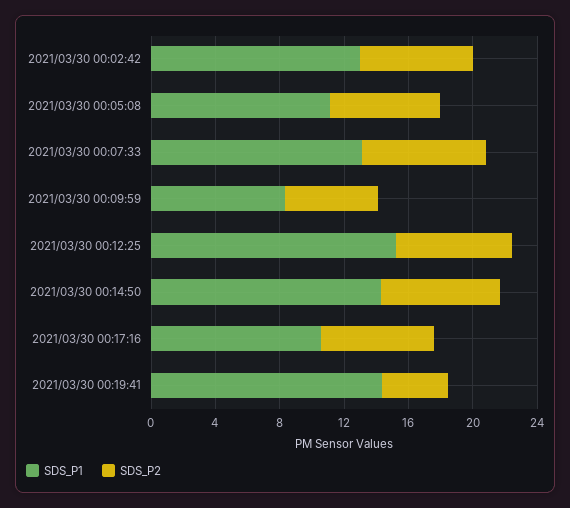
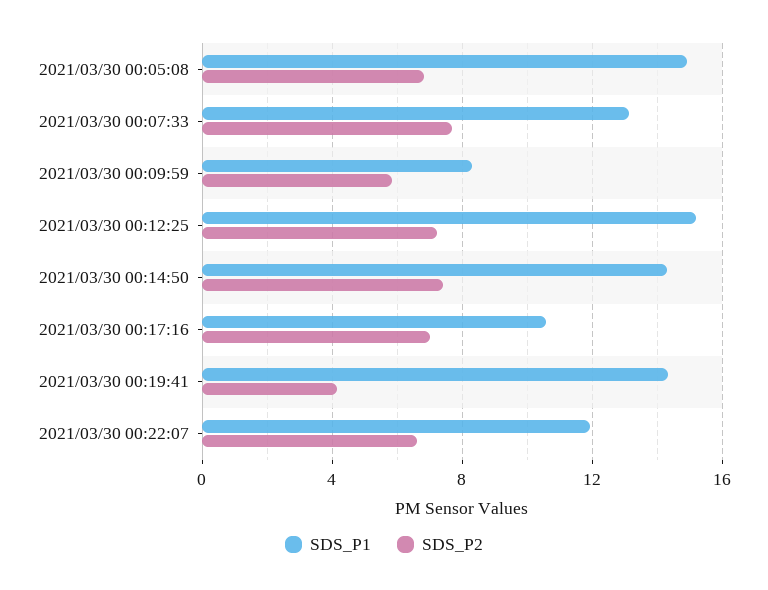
SDS_P1, 2021/03/30 00:02:42: 13 -> none
SDS_P2, 2021/03/30 00:02:42: 7 -> none
SDS_P1, 2021/03/30 00:05:08: 11 -> 15
SDS_P1, 2021/03/30 00:22:07: none -> 12
SDS_P2, 2021/03/30 00:22:07: none -> 6.5

